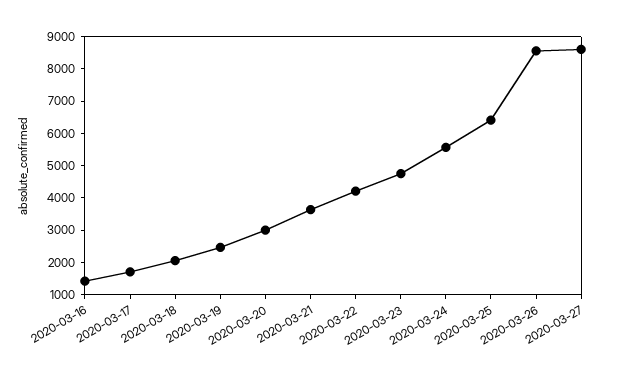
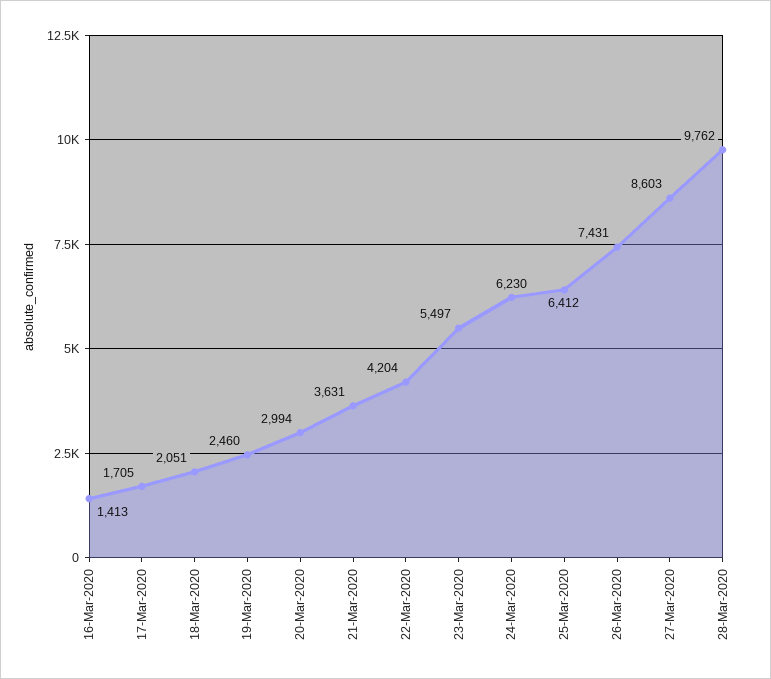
2020-03-23: 4750 -> 5497
2020-03-24: 5500 -> 6230
2020-03-26: 8500 -> 7431
28-Mar-2020: none -> 9762

